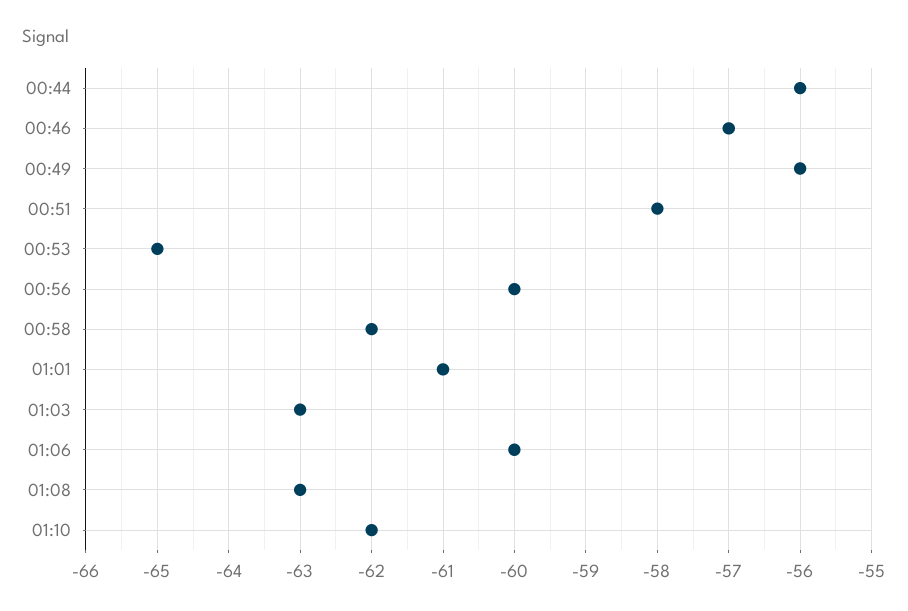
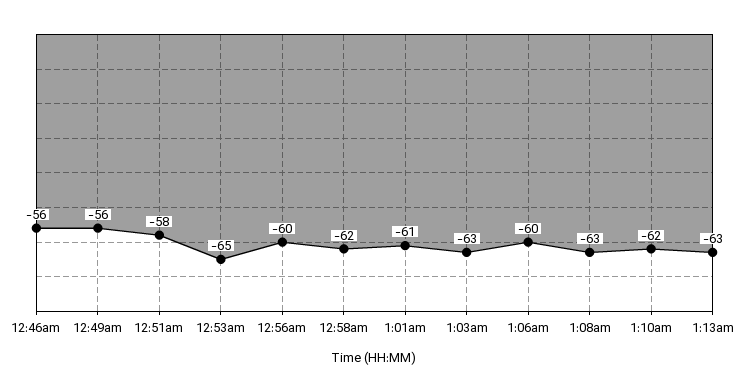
00:44: -56 -> none
00:46: -57 -> -56
1:13am: none -> -63

